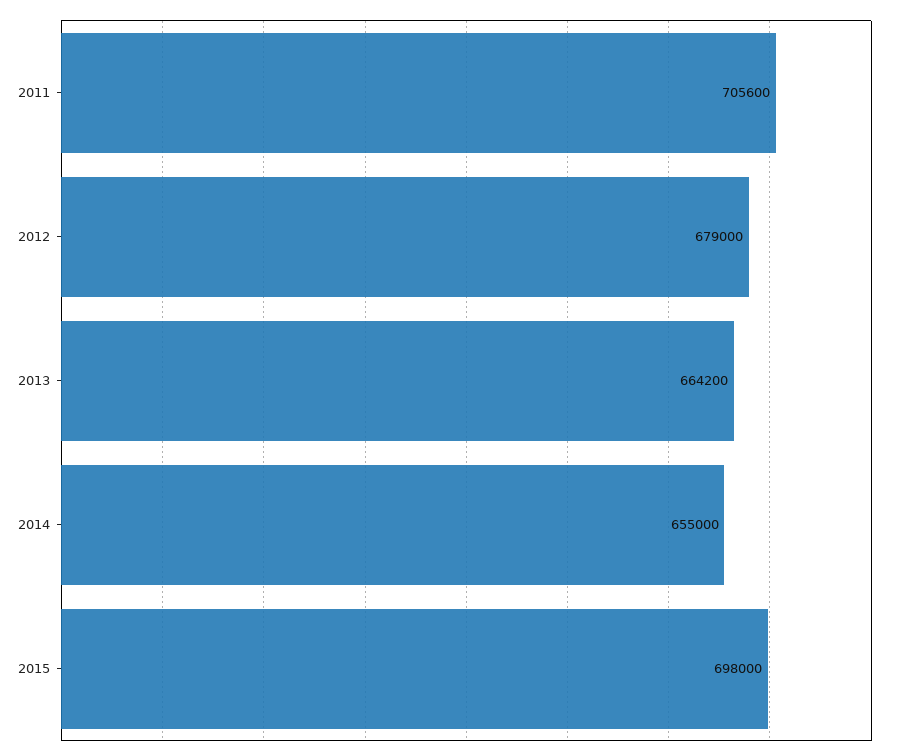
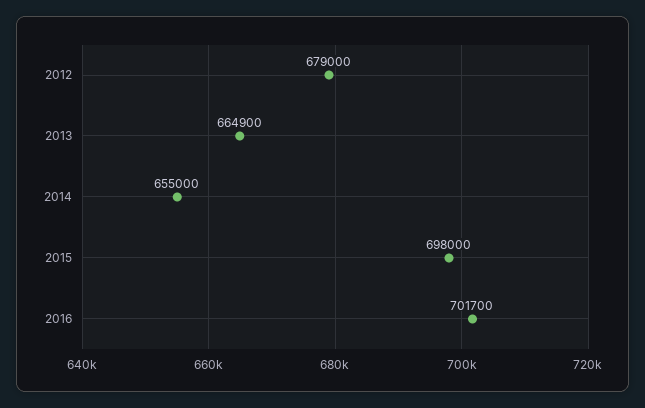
2011: 705600 -> none
2013: 664200 -> 664900
2016: none -> 701700

